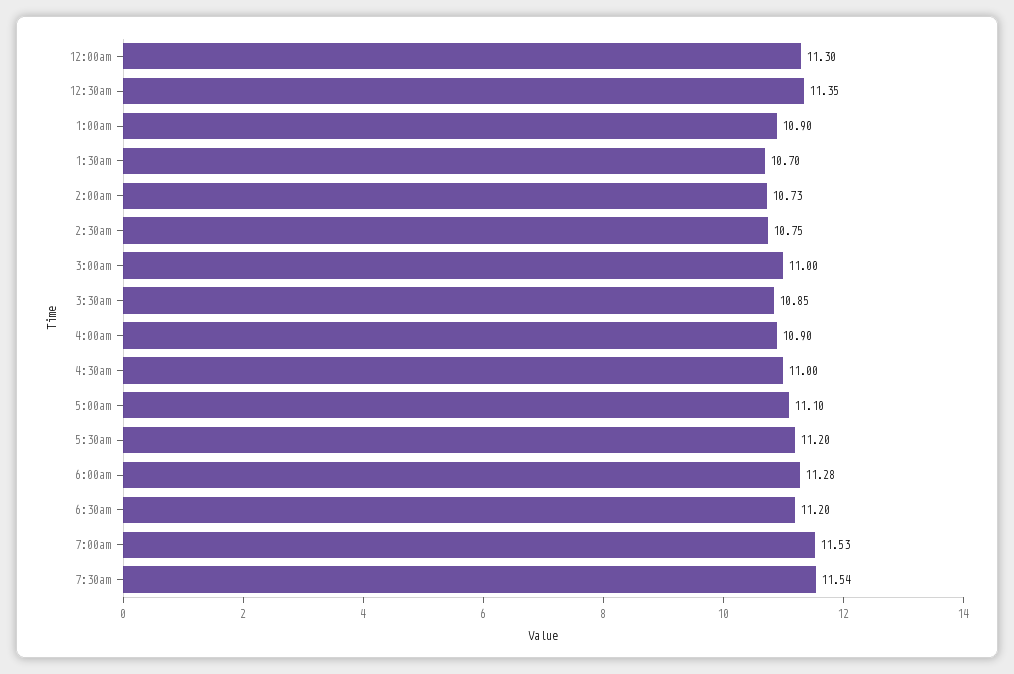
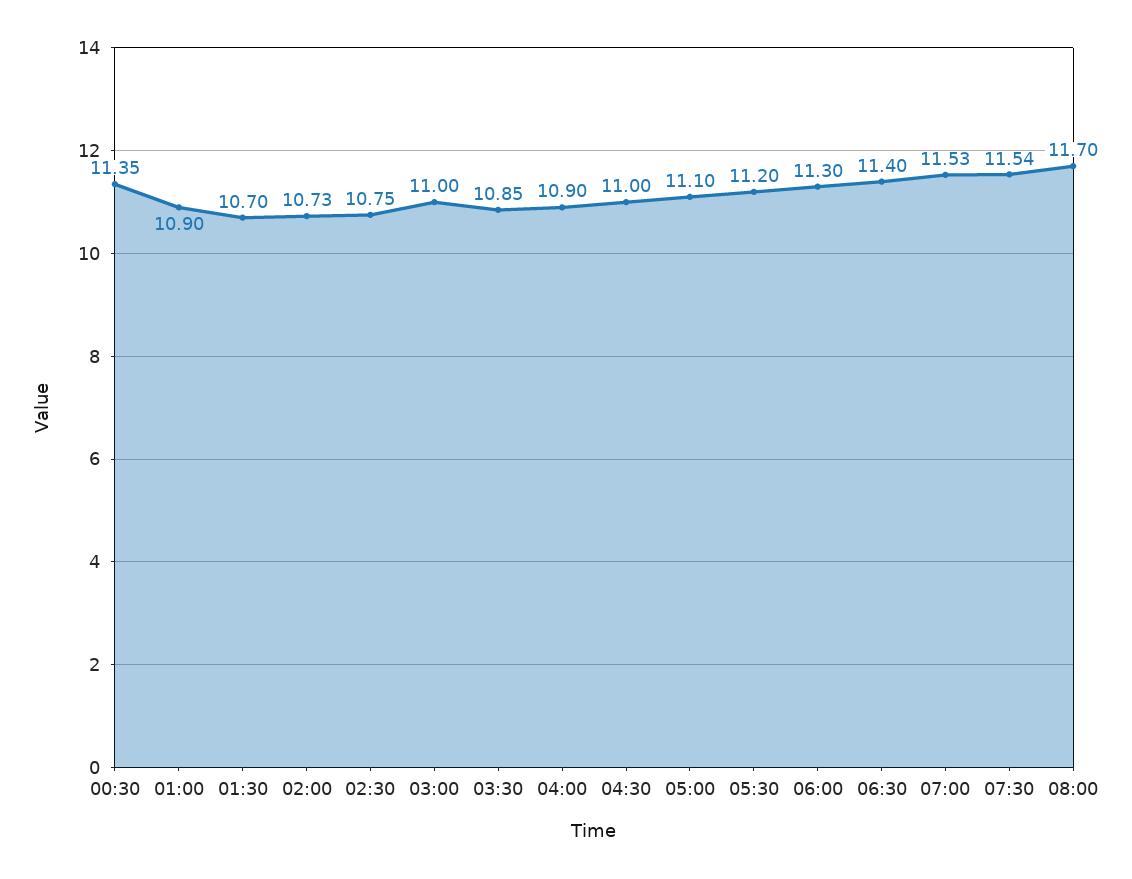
12:00am: 11.3 -> none
6:00am: 11.28 -> 11.3
6:30am: 11.2 -> 11.4
08:00: none -> 11.7

